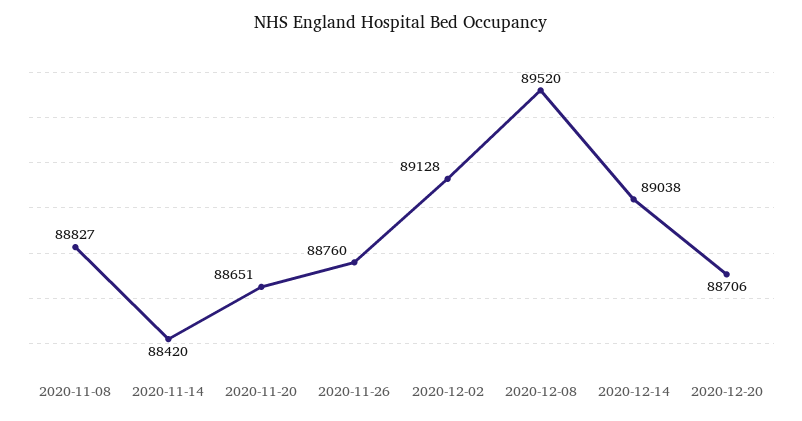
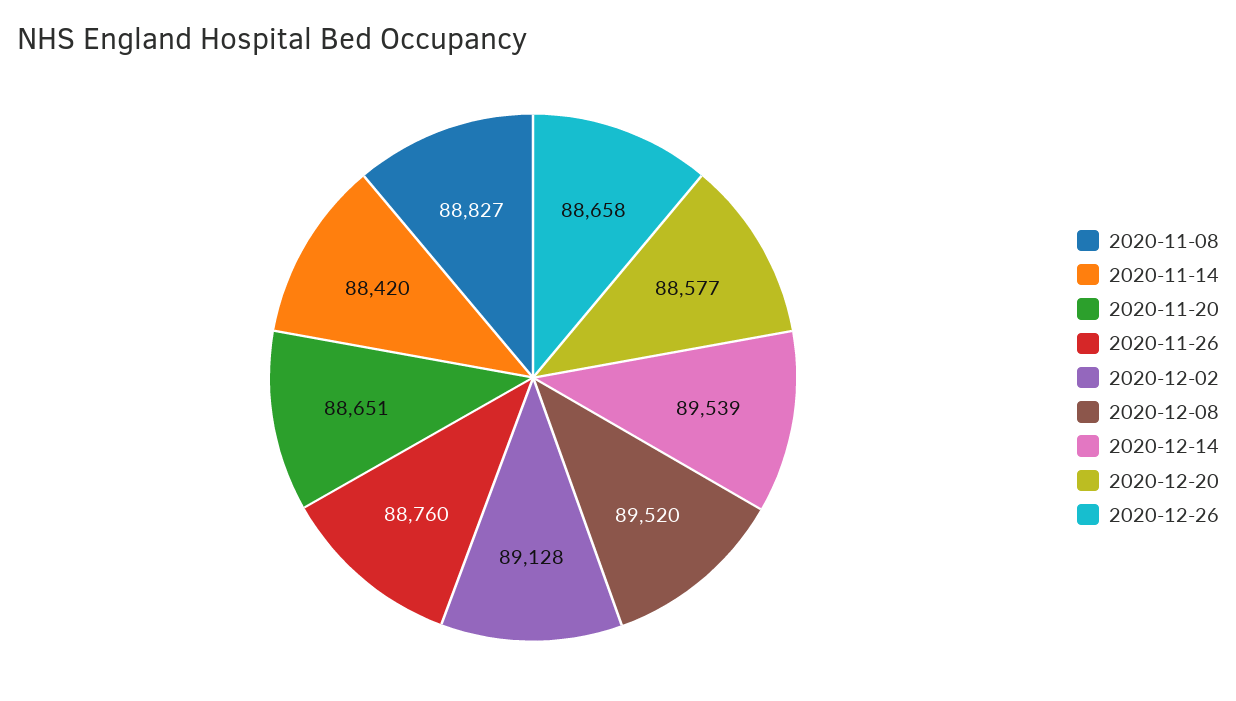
2020-12-14: 89038 -> 89539
2020-12-20: 88706 -> 88577
2020-12-26: none -> 88658

